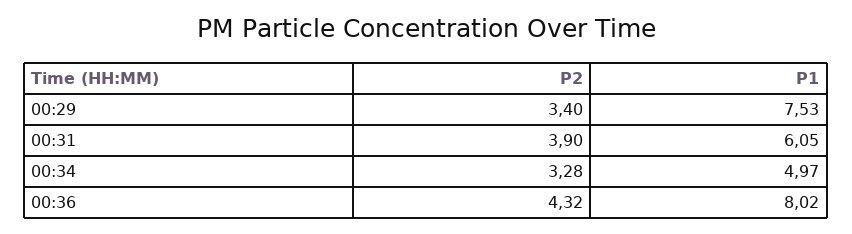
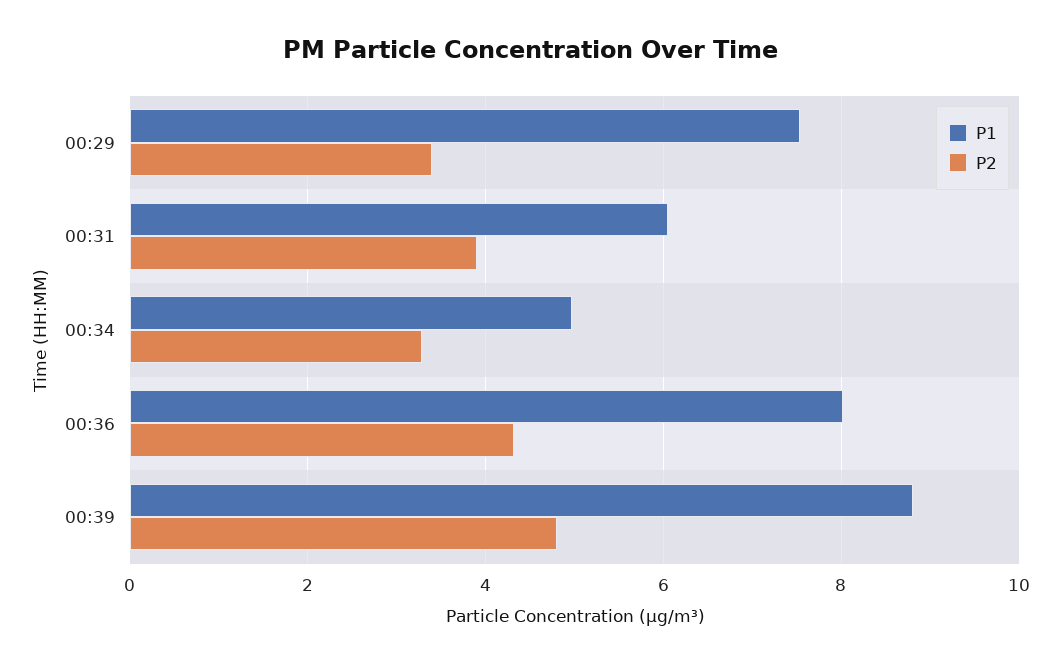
P1, 00:39: none -> 8.8
P2, 00:39: none -> 4.8

